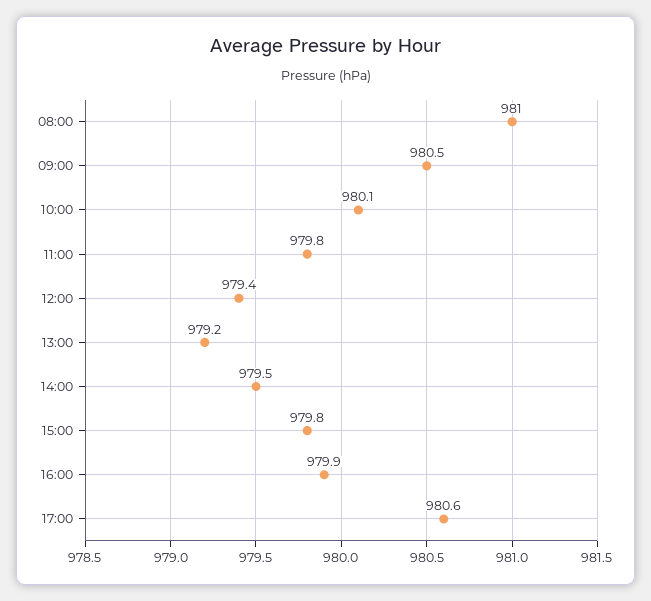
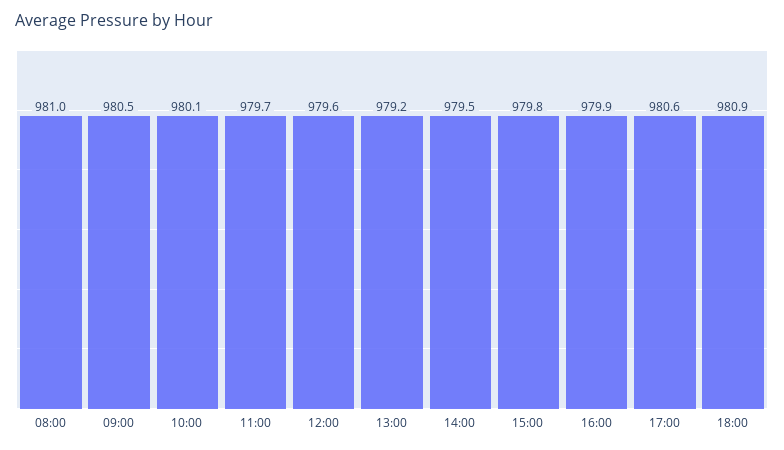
11:00: 979.8 -> 979.7
12:00: 979.4 -> 979.6
18:00: none -> 980.9

